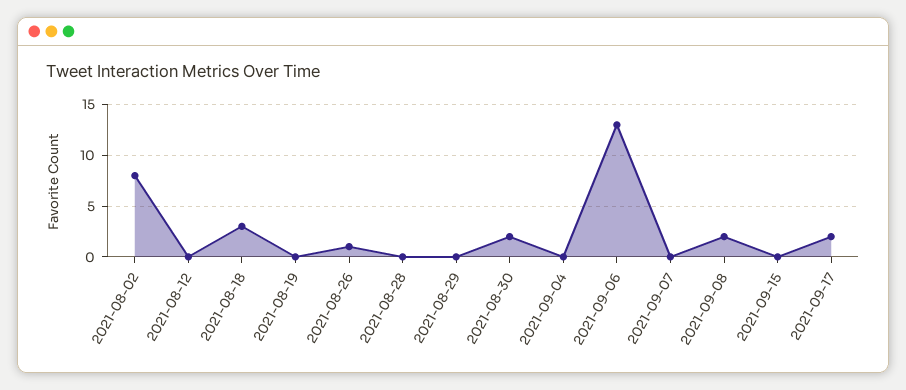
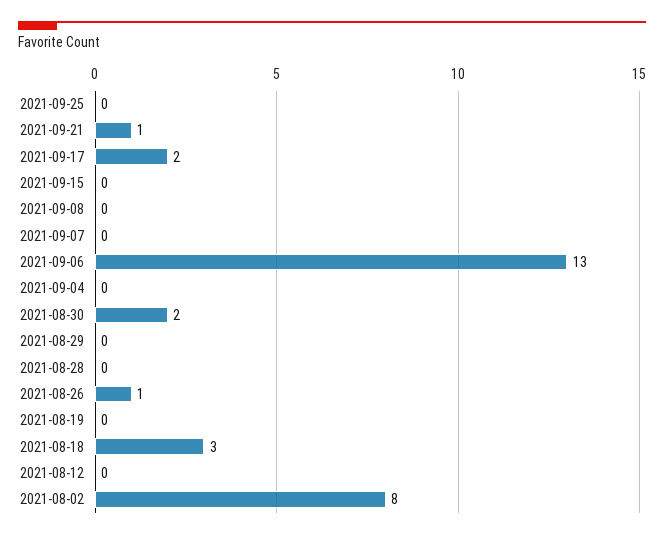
2021-09-08: 2 -> 0
2021-09-25: none -> 0
2021-09-21: none -> 1

